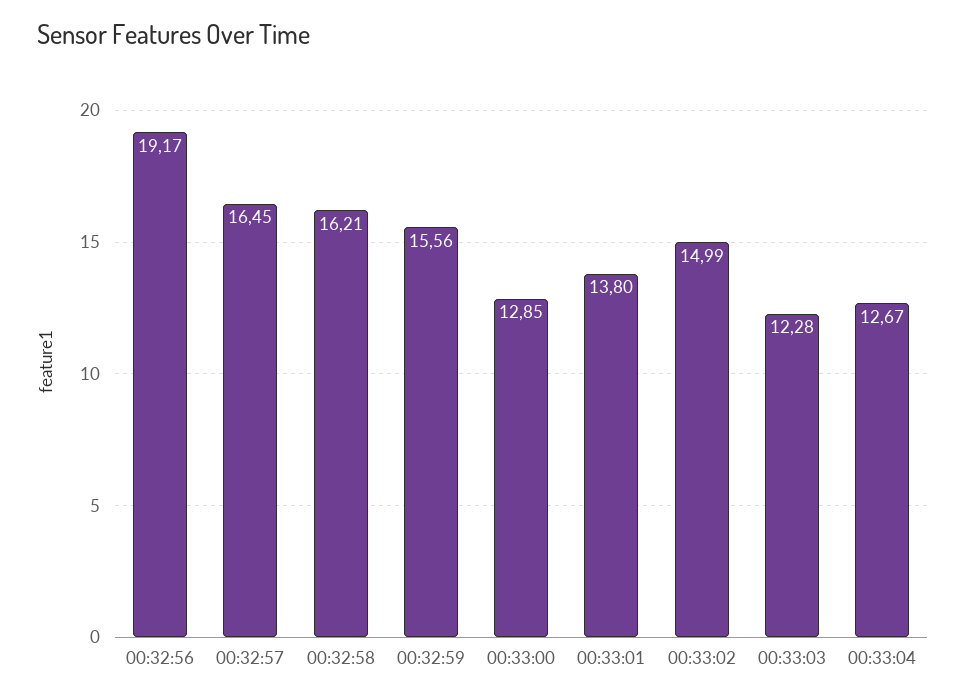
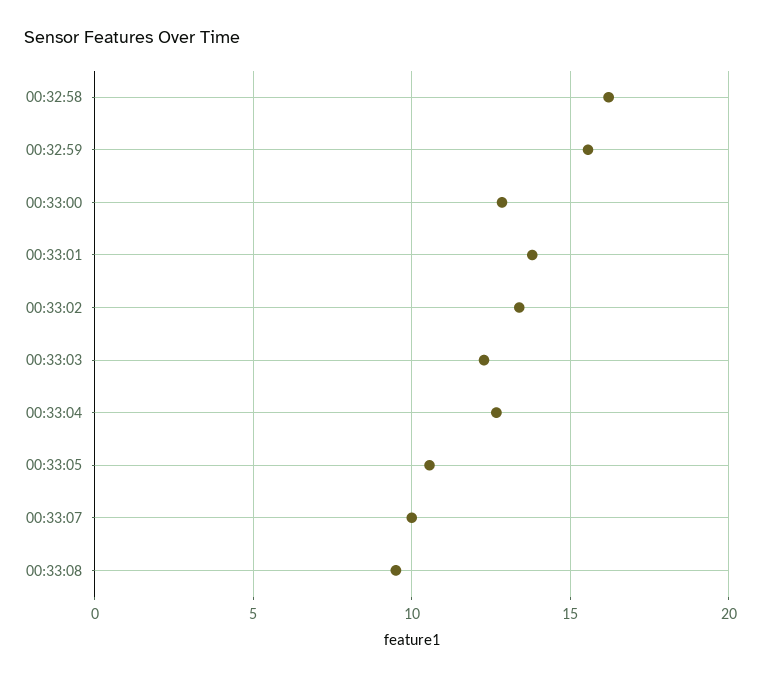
00:32:56: 19.17 -> none
00:32:57: 16.45 -> none
00:33:02: 14.99 -> 13.5
00:33:05: none -> 10.5
00:33:07: none -> 10
00:33:08: none -> 9.5

